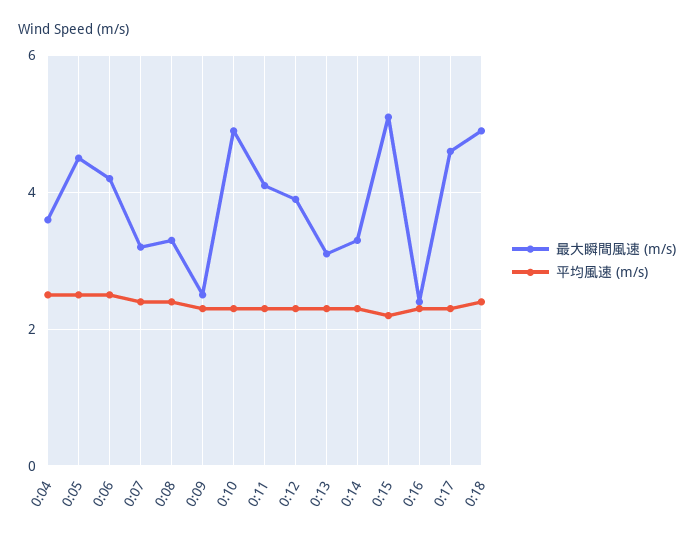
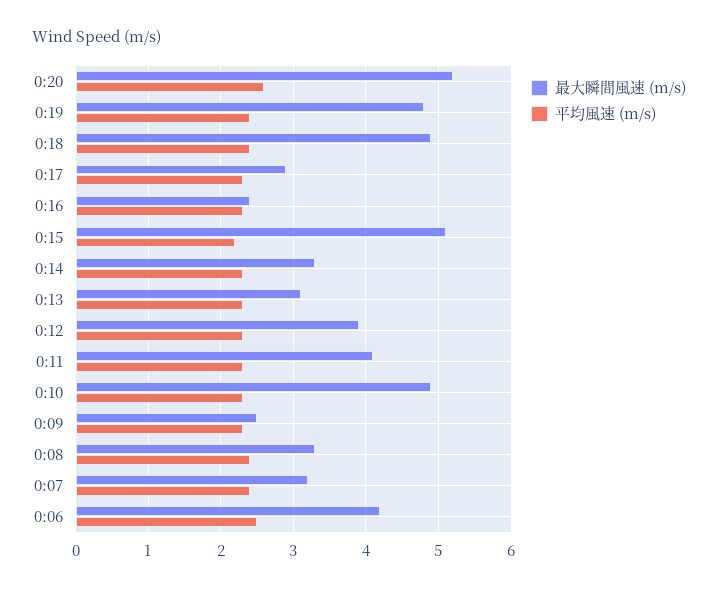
最大瞬間風速 (m/s), 0:04: 3.5 -> none
平均風速 (m/s), 0:04: 2.5 -> none
最大瞬間風速 (m/s), 0:05: 4.5 -> none
平均風速 (m/s), 0:05: 2.5 -> none
最大瞬間風速 (m/s), 0:17: 4.5 -> 2.9
最大瞬間風速 (m/s), 0:20: none -> 5.2
平均風速 (m/s), 0:20: none -> 2.6
最大瞬間風速 (m/s), 0:19: none -> 4.8
平均風速 (m/s), 0:19: none -> 2.4

